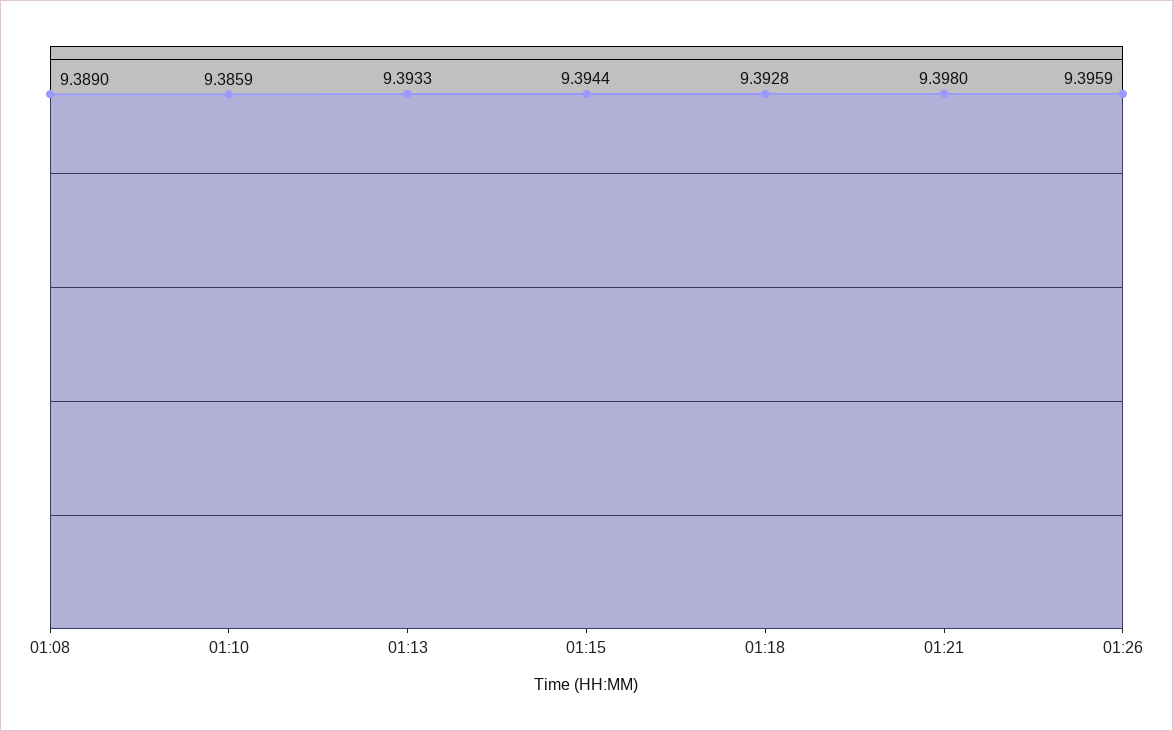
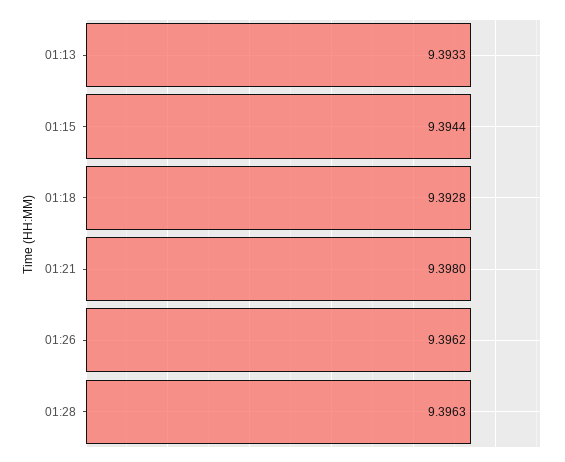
01:08: 9.389 -> none
01:10: 9.3859 -> none
01:26: 9.3959 -> 9.3962
01:28: none -> 9.3963

